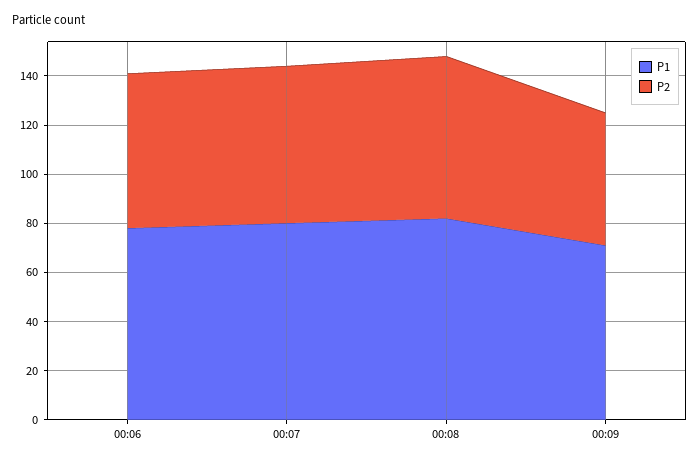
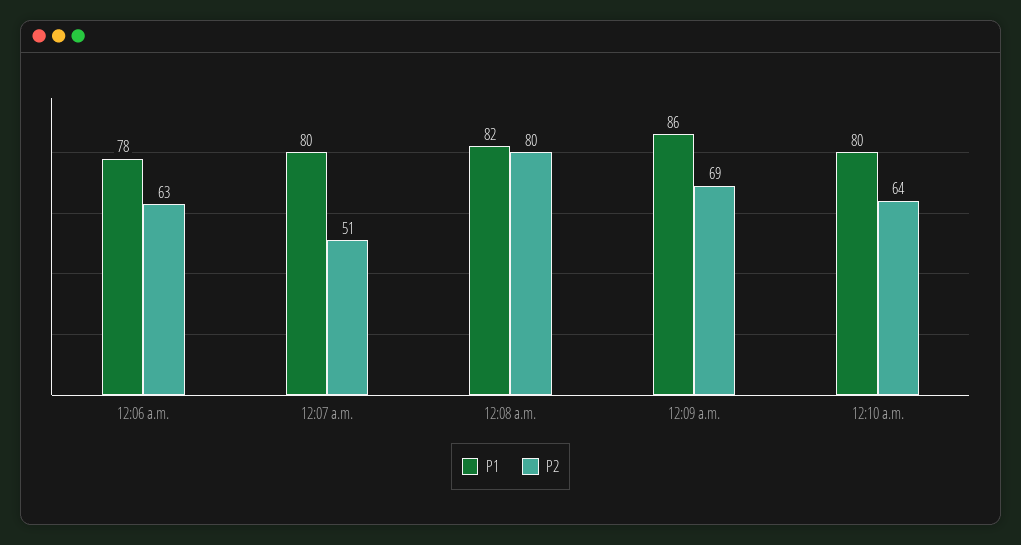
P2, 00:07: 65 -> 51
P2, 00:08: 65 -> 80
P1, 00:09: 70 -> 86
P2, 00:09: 55 -> 69
P1, 12:10 a.m.: none -> 80
P2, 12:10 a.m.: none -> 64

